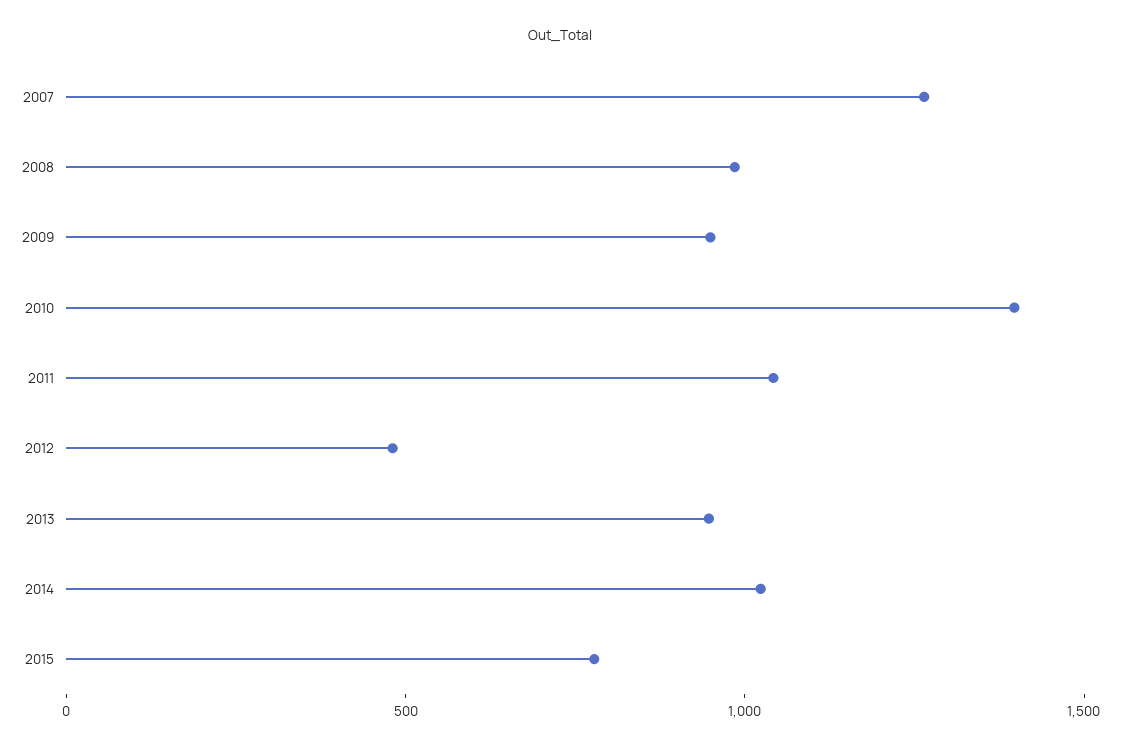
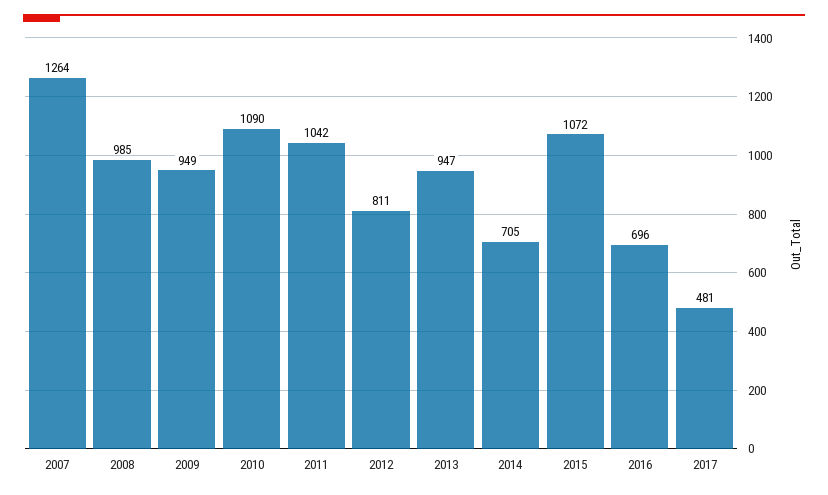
2010: 1400 -> 1090
2012: 500 -> 811
2014: 1000 -> 705
2015: 800 -> 1072
2016: none -> 696
2017: none -> 481

